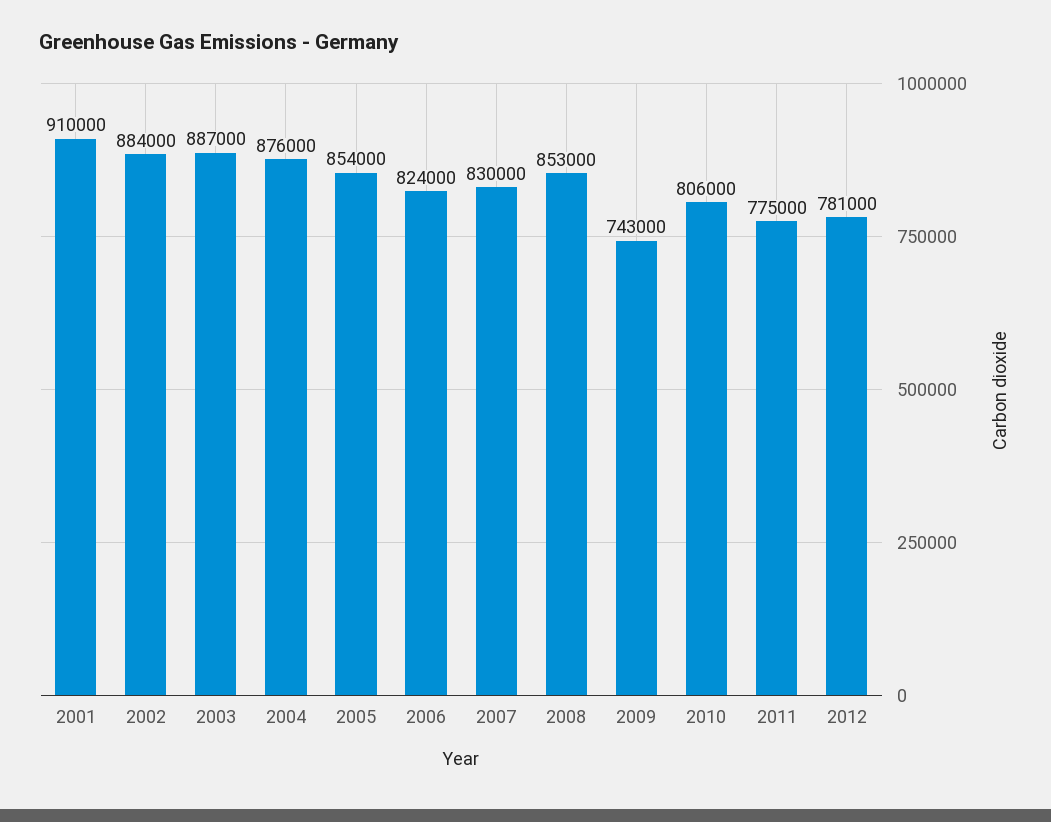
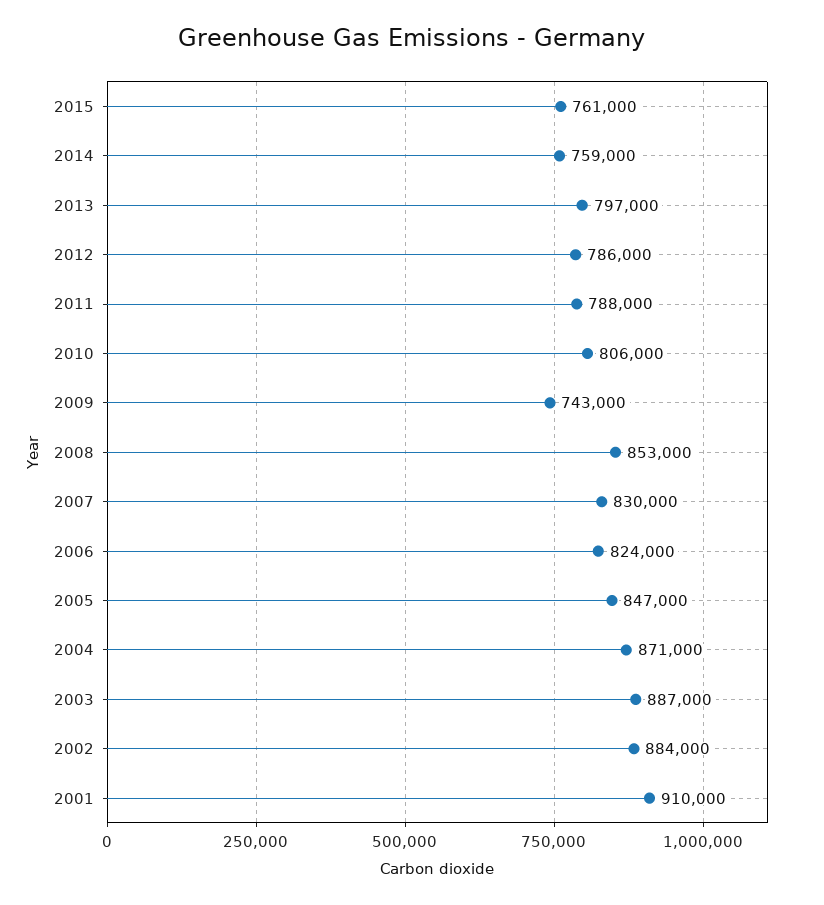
2004: 876000 -> 871000
2005: 854000 -> 847000
2011: 775000 -> 788000
2012: 781000 -> 786000
2015: none -> 761000
2014: none -> 759000
2013: none -> 797000

